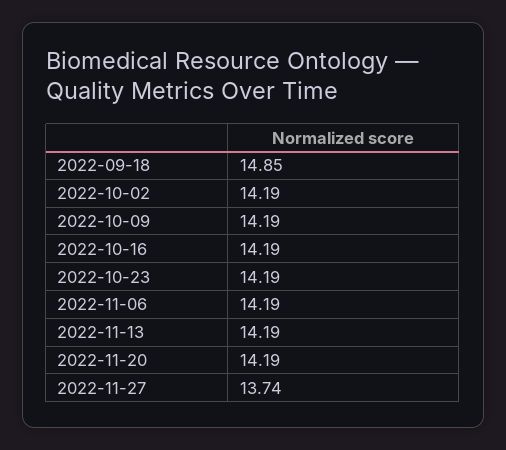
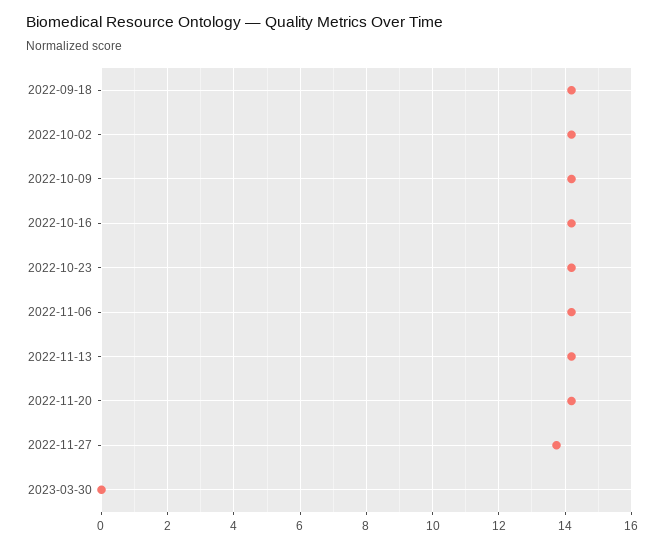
2022-09-18: 14.85 -> 14.2
2023-03-30: none -> 0

